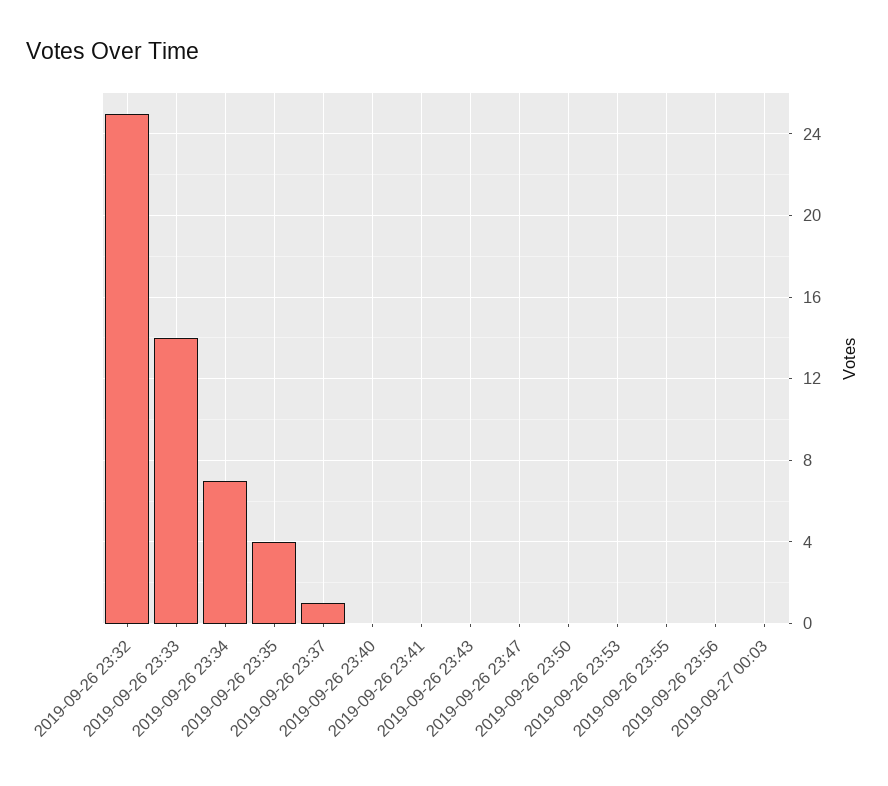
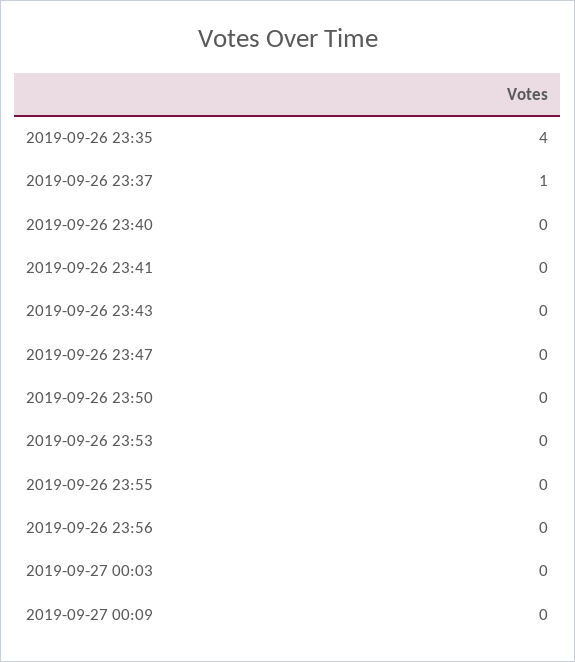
2019-09-26 23:32: 25 -> none
2019-09-26 23:33: 14 -> none
2019-09-26 23:34: 7 -> none
2019-09-27 00:09: none -> 0

